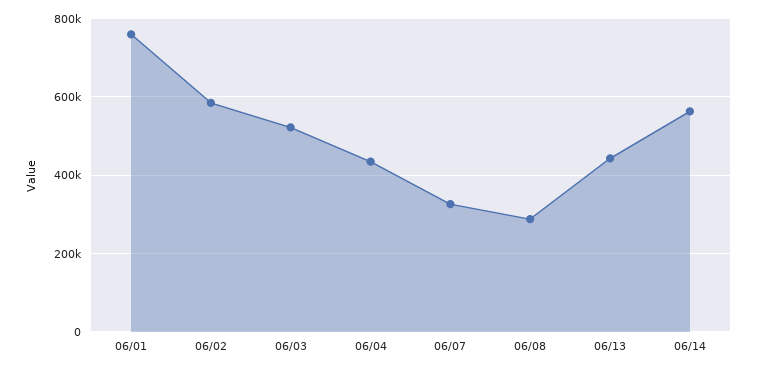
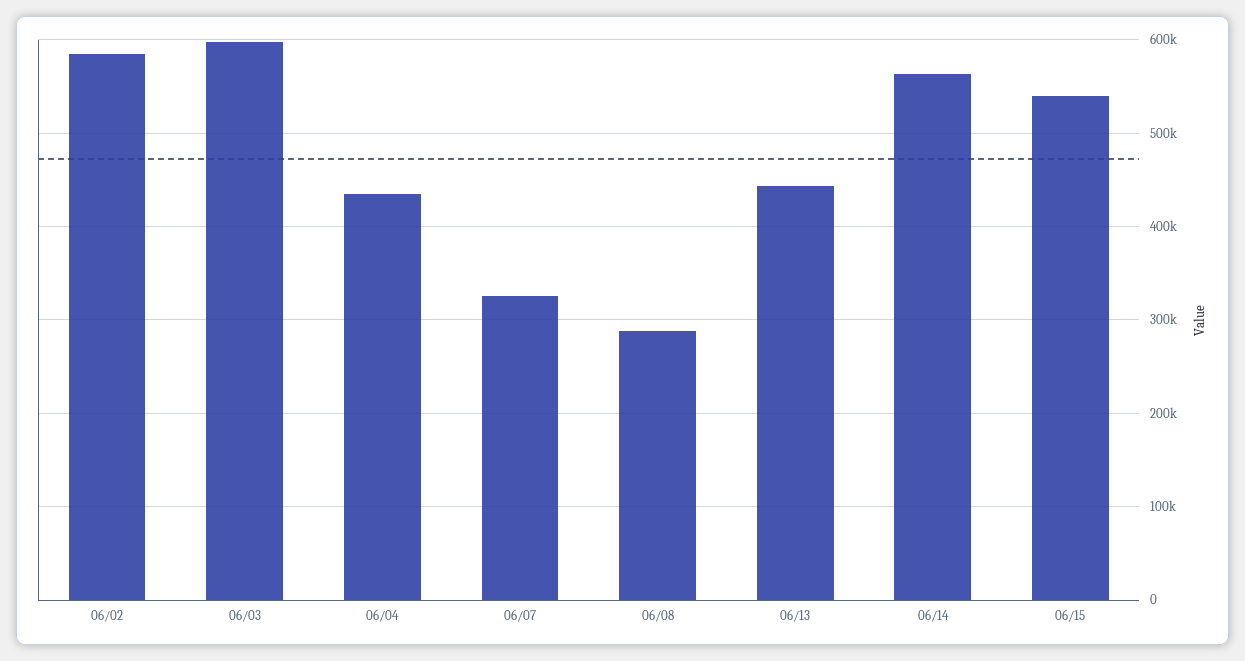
06/01: 760000 -> none
06/03: 520000 -> 600000
06/15: none -> 540000

